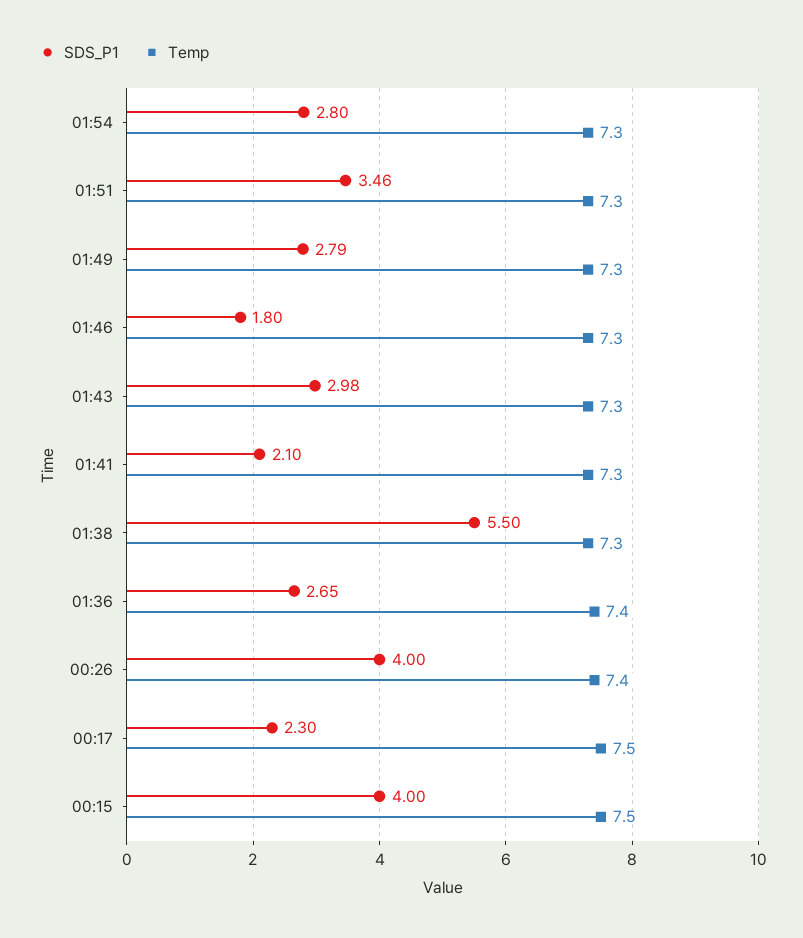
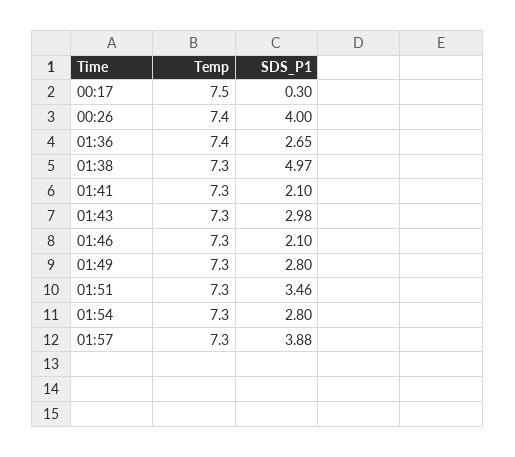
SDS_P1, 01:49: 2.79 -> 2.8
SDS_P1, 01:46: 1.8 -> 2.1
SDS_P1, 01:38: 5.5 -> 4.97
SDS_P1, 00:17: 2.3 -> 0.3
SDS_P1, 00:15: 4 -> none
Temp, 00:15: 7.5 -> none
Temp, 01:57: none -> 7.3
SDS_P1, 01:57: none -> 3.88

